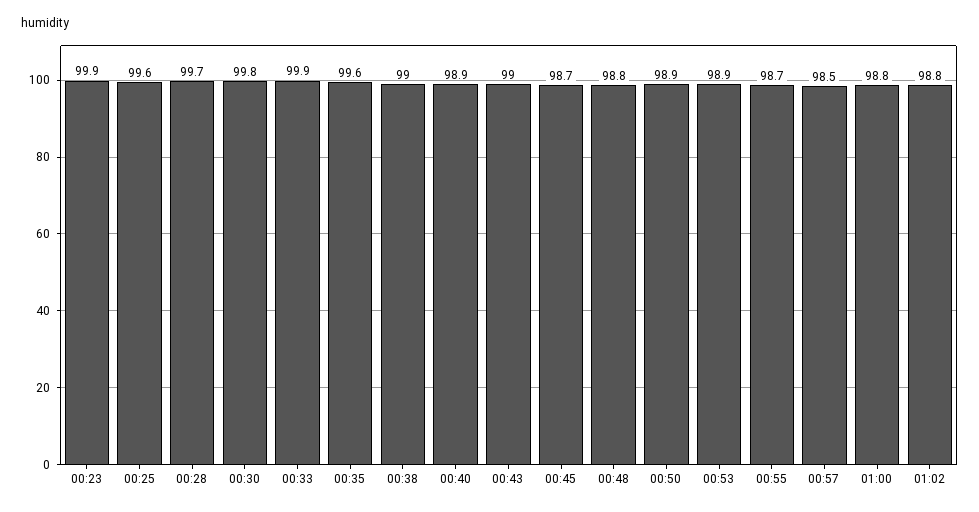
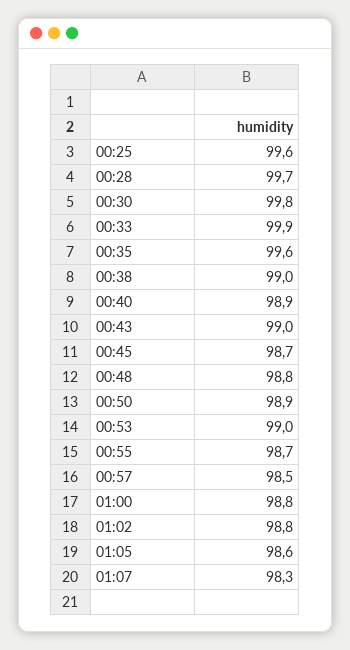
00:23: 99.9 -> none
00:53: 98.9 -> 99
01:05: none -> 98.6
01:07: none -> 98.3

